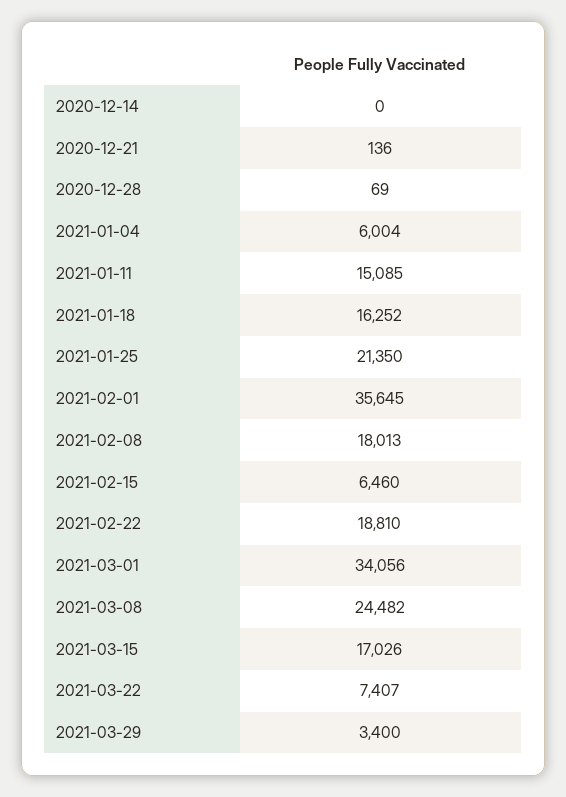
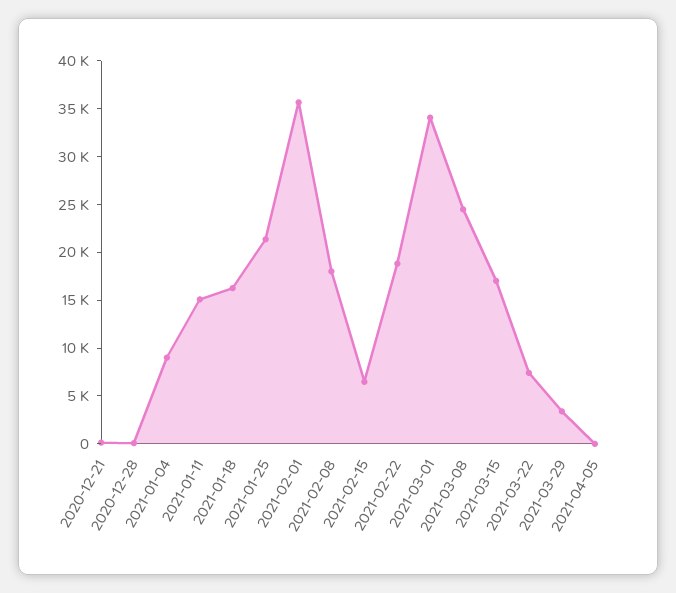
2020-12-14: 0 -> none
2021-01-04: 6004 -> 9000
2021-04-05: none -> 0

